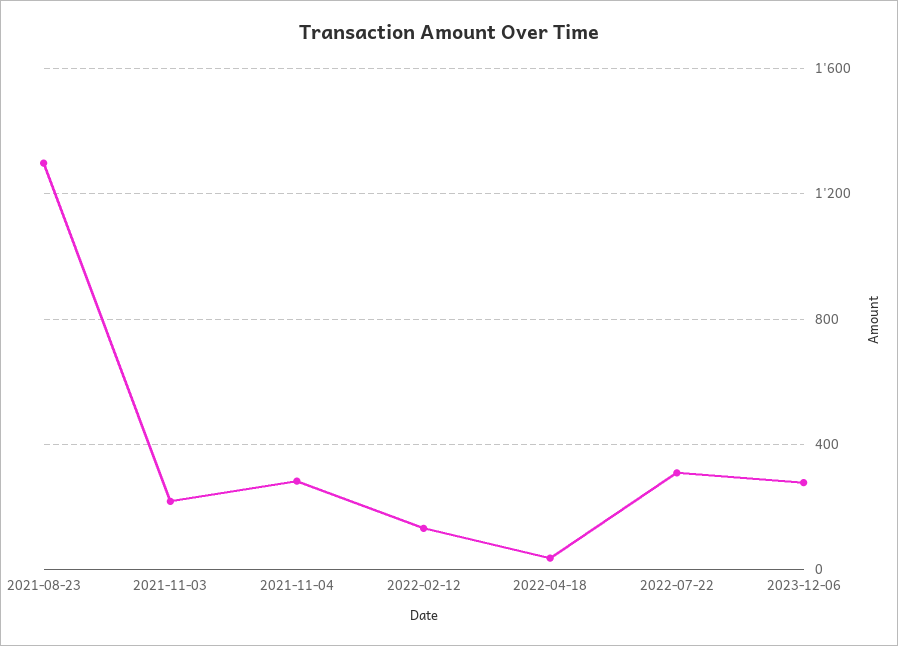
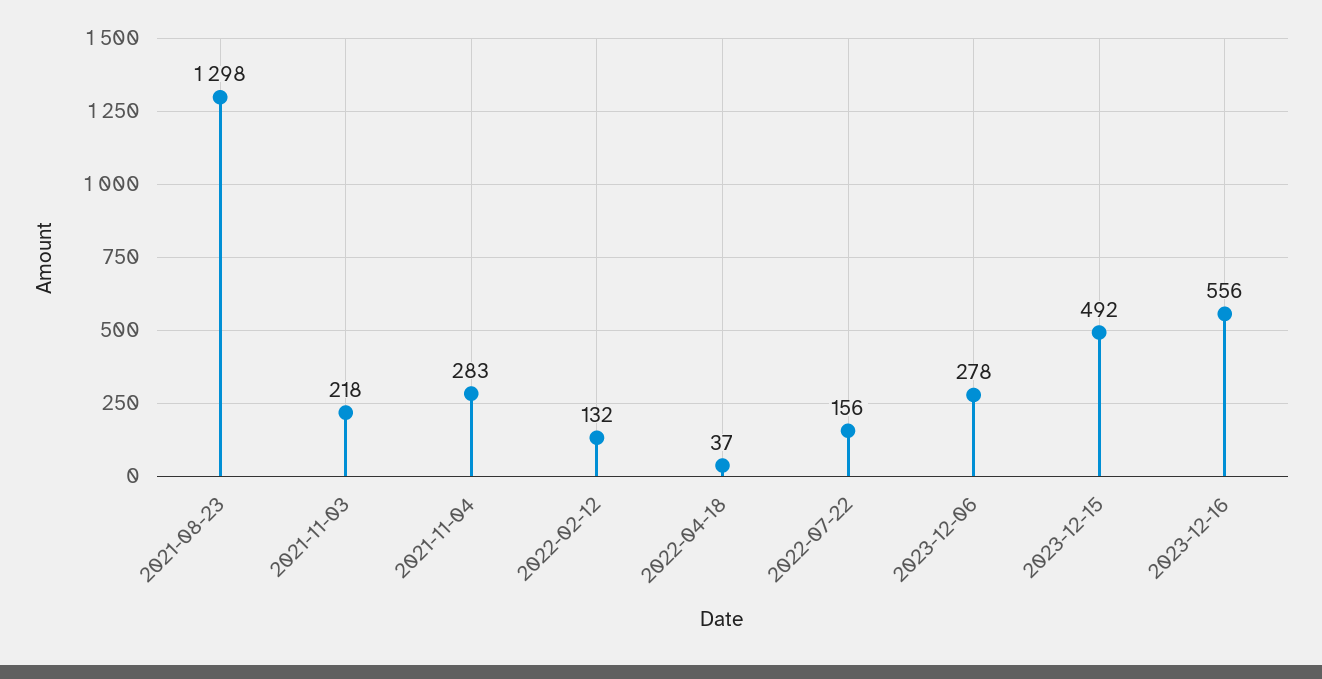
2022-07-22: 300 -> 156
2023-12-15: none -> 492
2023-12-16: none -> 556

